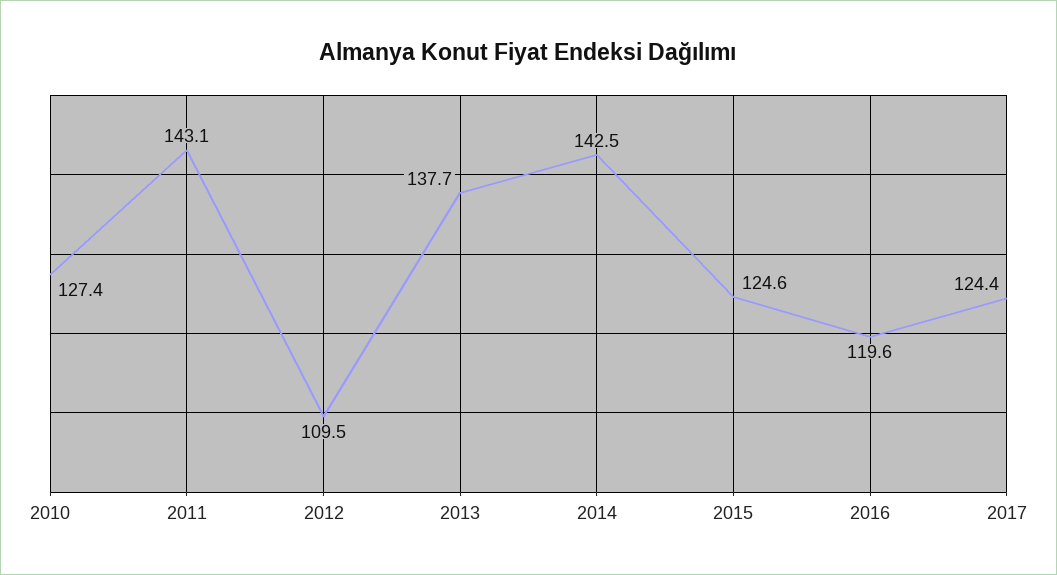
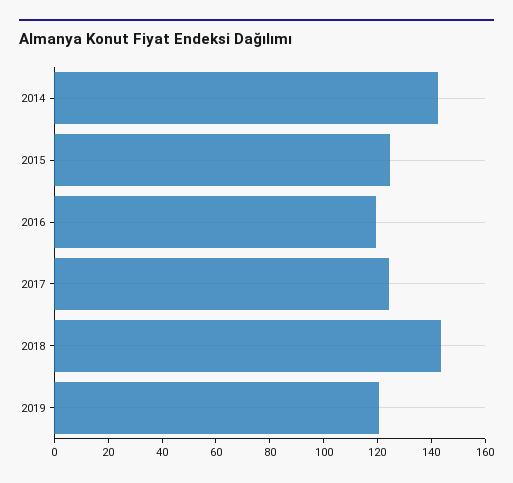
2010: 127.4 -> none
2011: 143.1 -> none
2012: 109.5 -> none
2013: 137.7 -> none
2018: none -> 145
2019: none -> 120

